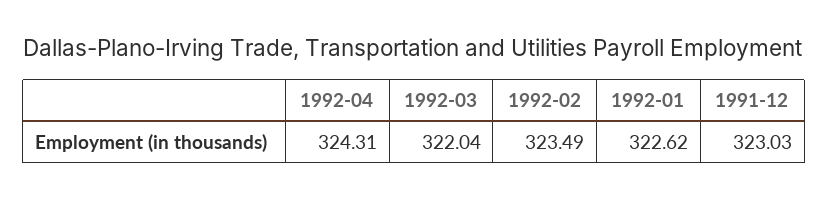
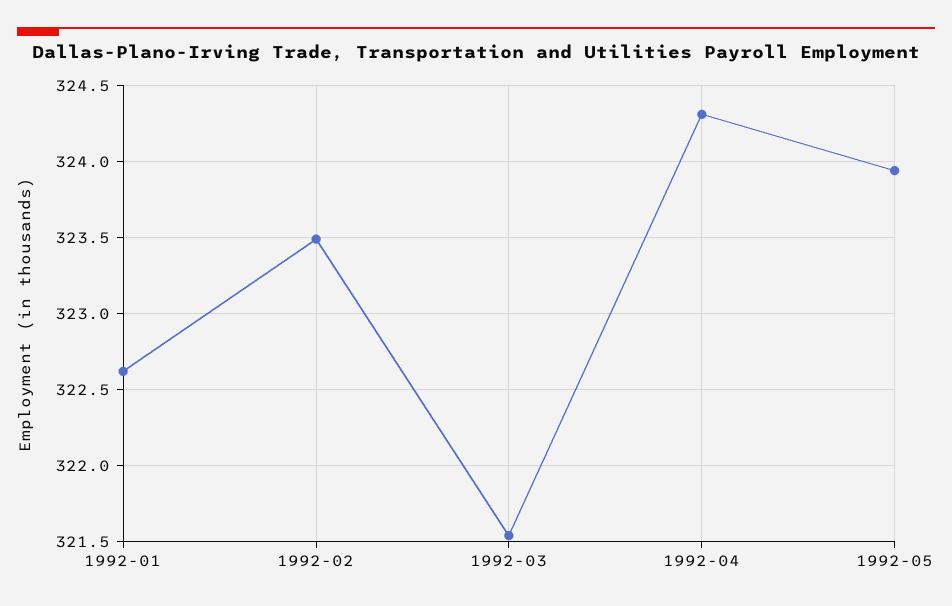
1992-03: 322.04 -> 321.55
1991-12: 323.03 -> none
1992-05: none -> 323.95

